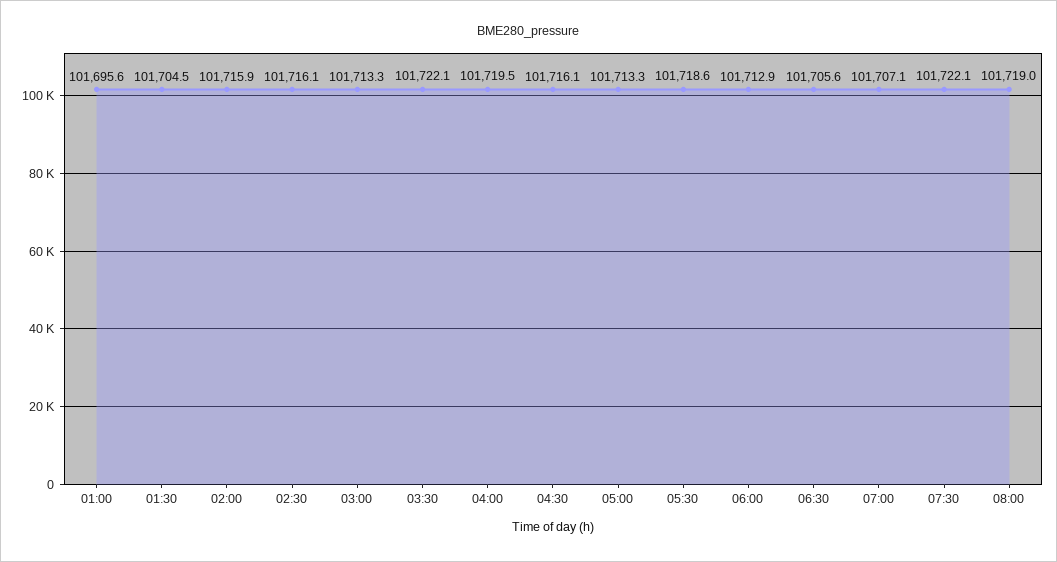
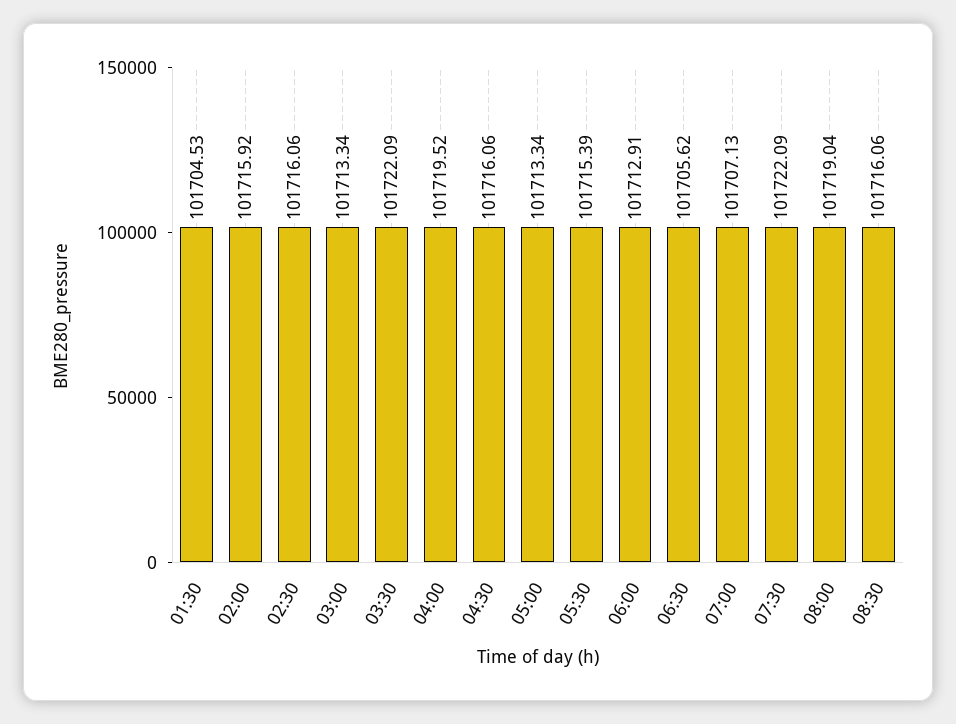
01:00: 101695.6 -> none
05:30: 101718.6 -> 101715.39
08:30: none -> 101716.06

